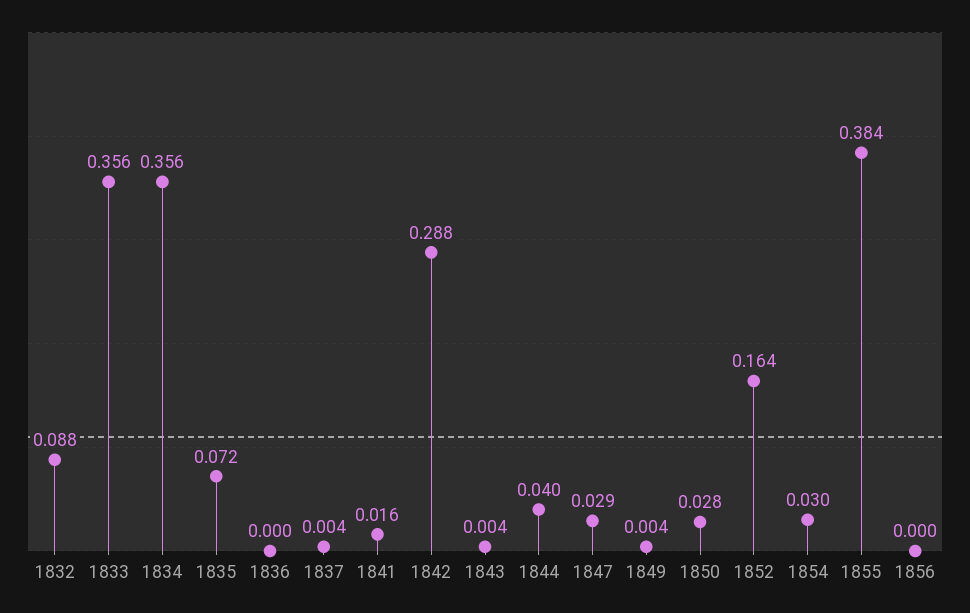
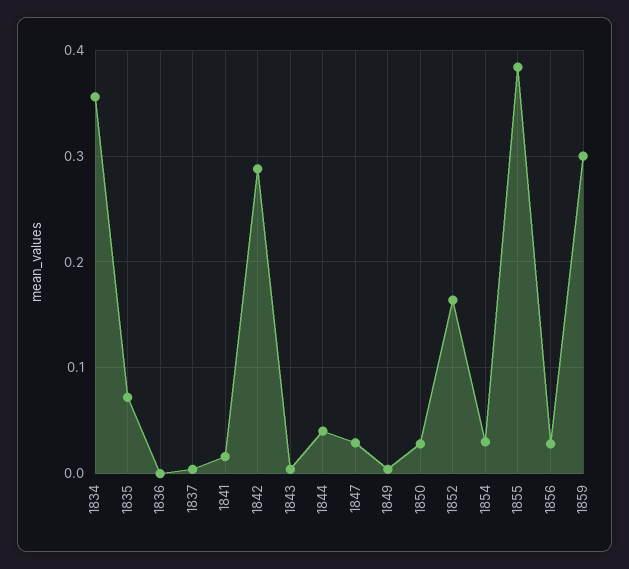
1832: 0.088 -> none
1833: 0.356 -> none
1856: 0 -> 0.03
1859: none -> 0.3

